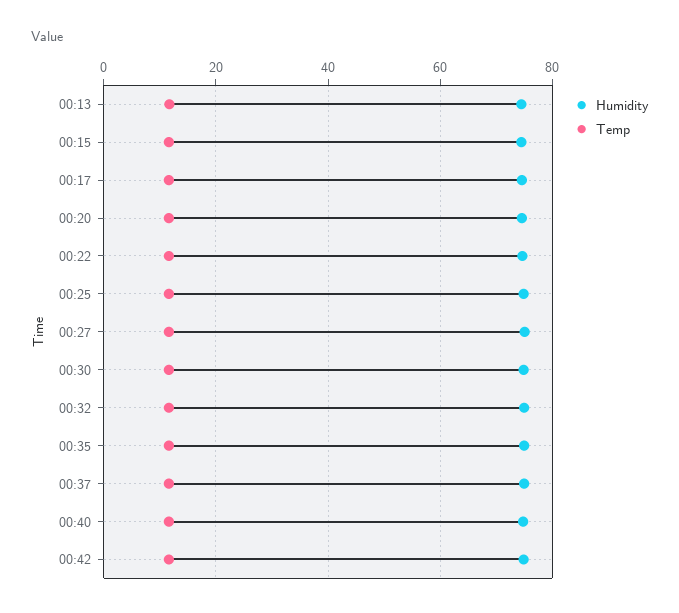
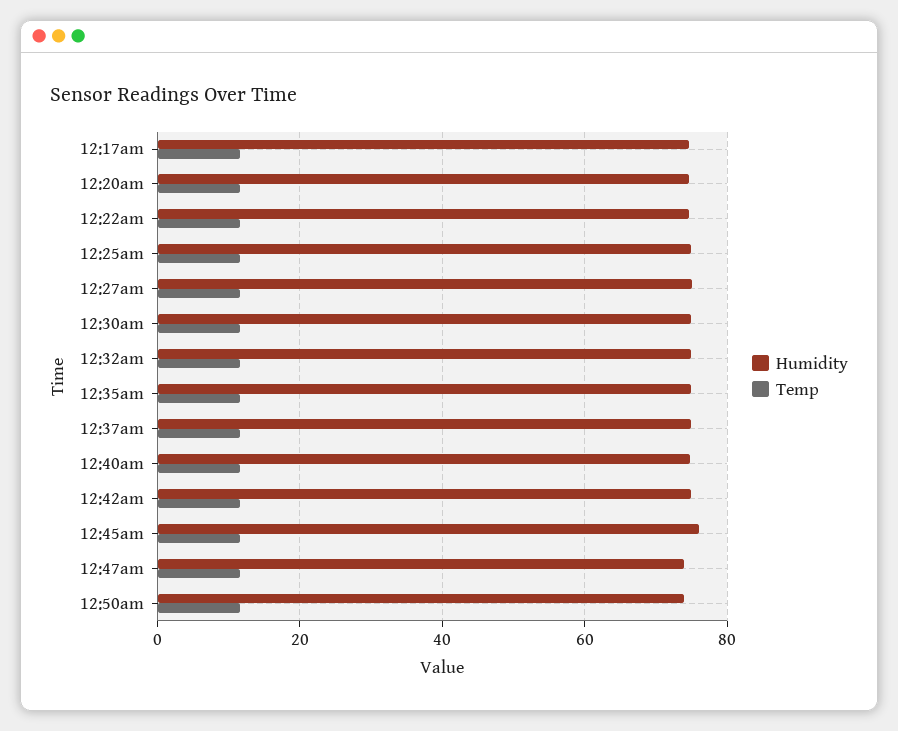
Humidity, 00:13: 74 -> none
Temp, 00:13: 12 -> none
Humidity, 00:15: 74 -> none
Temp, 00:15: 12 -> none
Humidity, 12:45am: none -> 76
Temp, 12:45am: none -> 12
Humidity, 12:47am: none -> 74
Temp, 12:47am: none -> 12
Humidity, 12:50am: none -> 74
Temp, 12:50am: none -> 12

